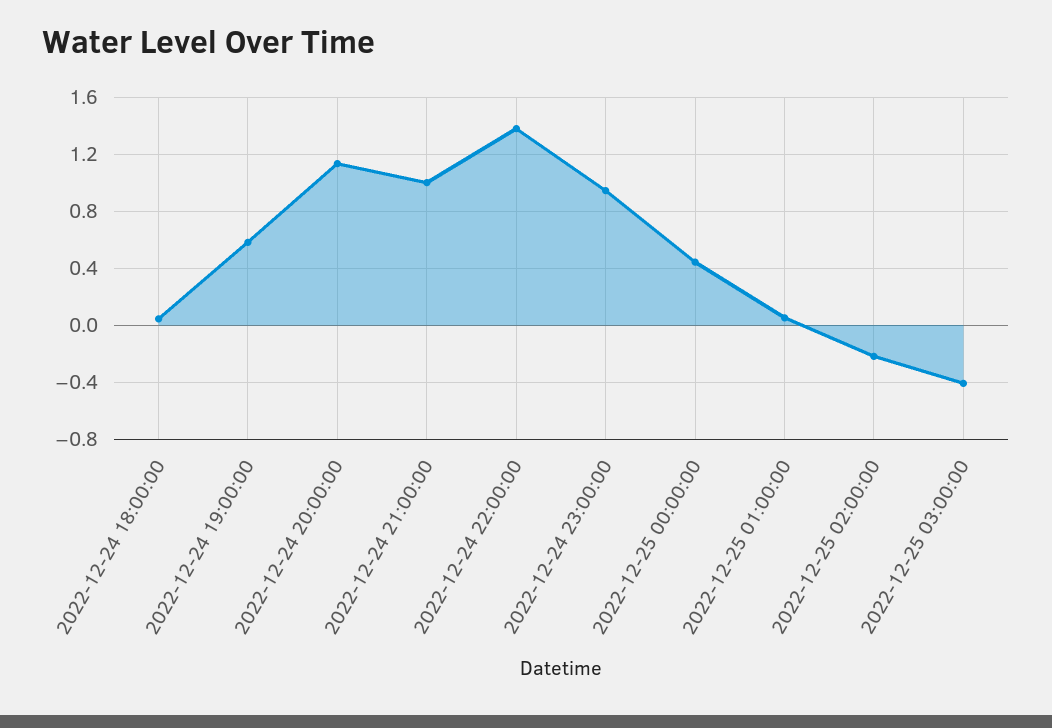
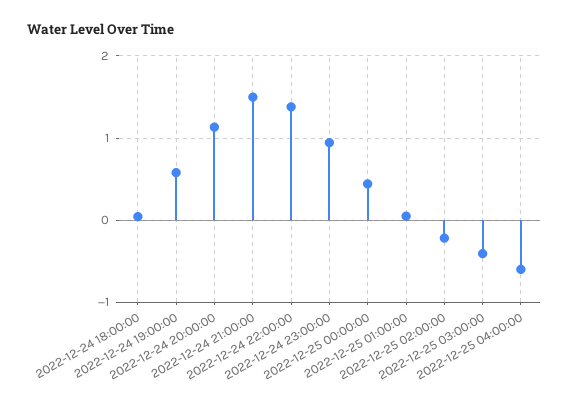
2022-12-24 21:00:00: 1 -> 1.5
2022-12-25 04:00:00: none -> -0.6

